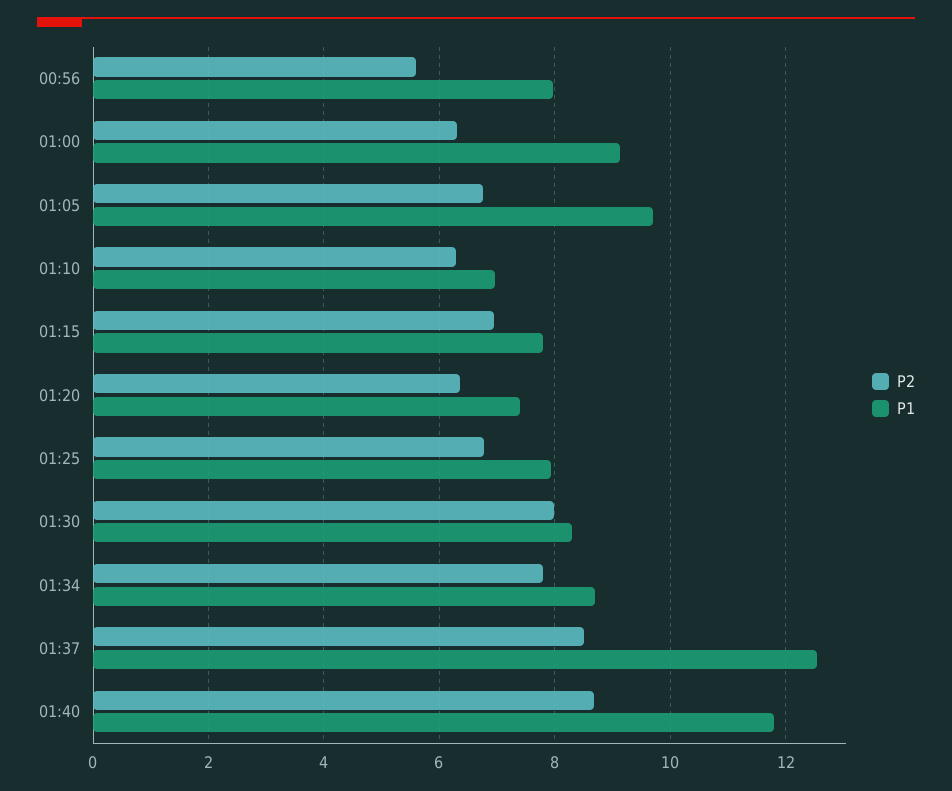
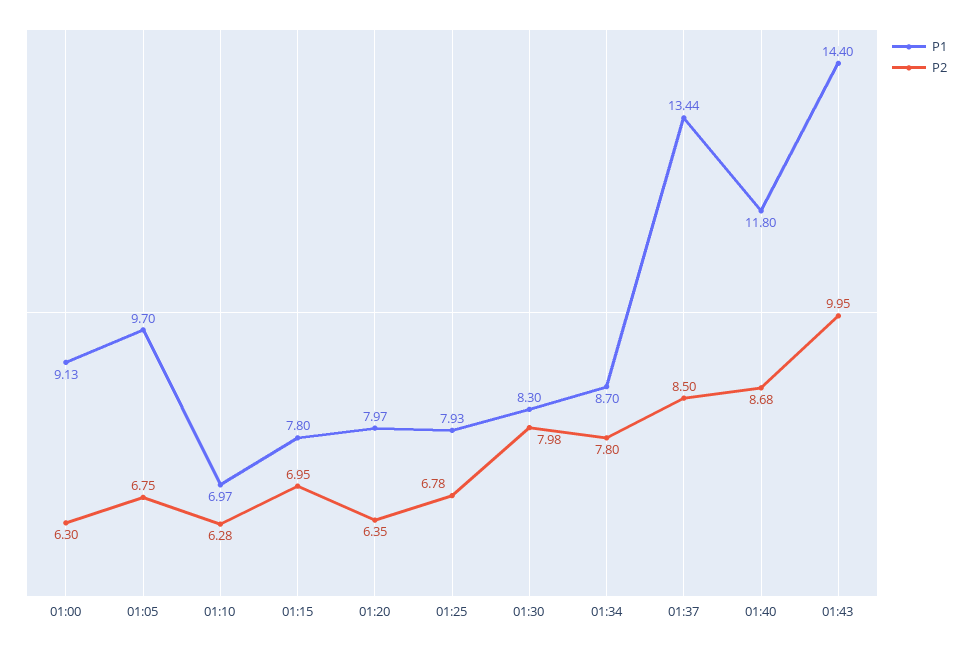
P2, 00:56: 5.6 -> none
P1, 00:56: 8 -> none
P1, 01:20: 7.4 -> 7.97
P1, 01:37: 12.6 -> 13.44
P1, 01:43: none -> 14.4
P2, 01:43: none -> 9.95

